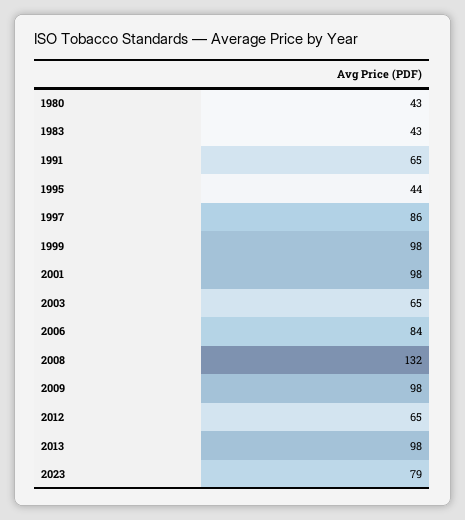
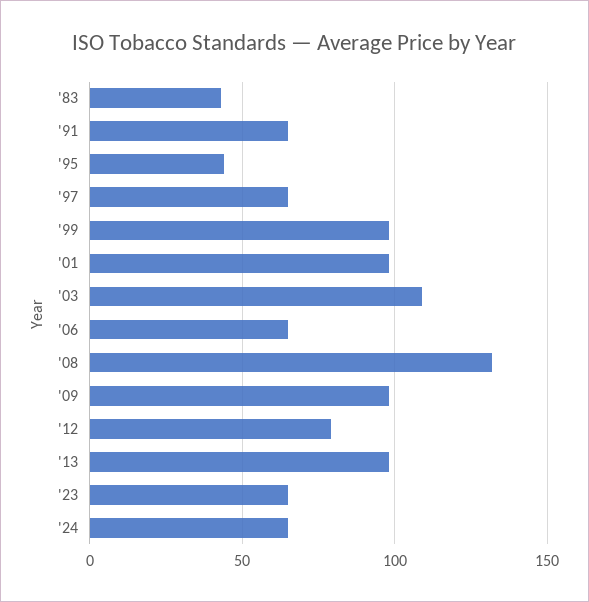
1980: 43 -> none
1997: 86 -> 65
2003: 65 -> 110
2006: 84 -> 65
2012: 65 -> 80
2023: 79 -> 65
'24: none -> 65

